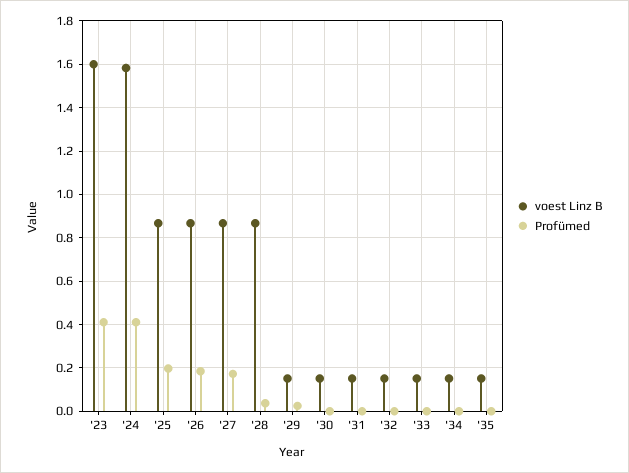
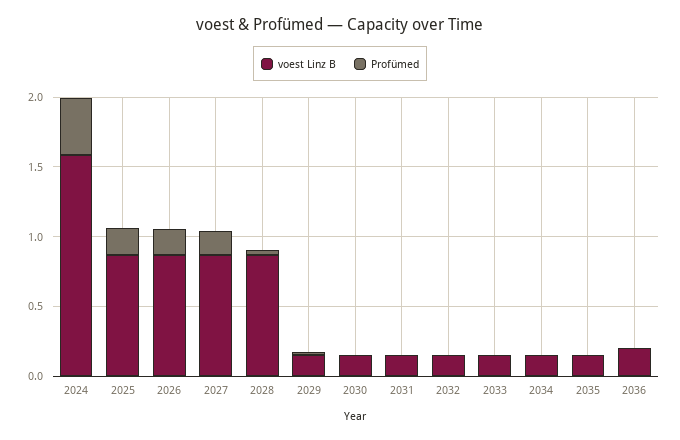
voest Linz B, '23: 1.6 -> none
Profümed, '23: 0.4 -> none
voest Linz B, 2036: none -> 0.2
Profümed, 2036: none -> 0

